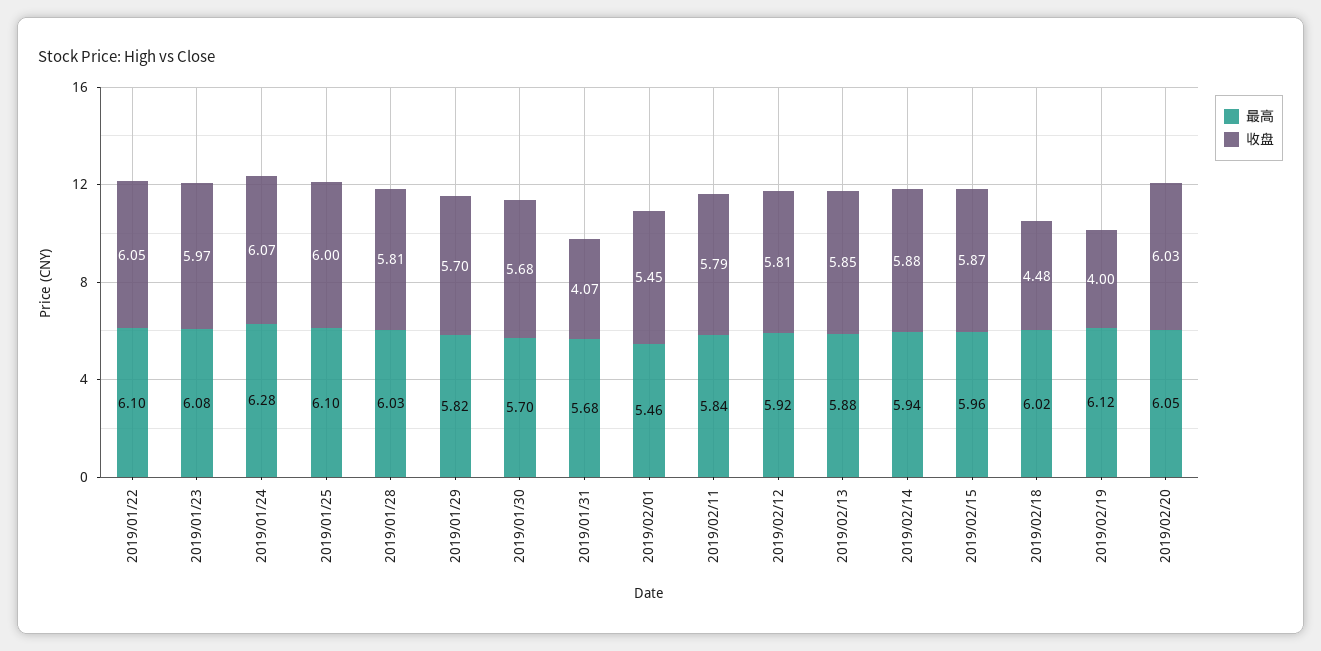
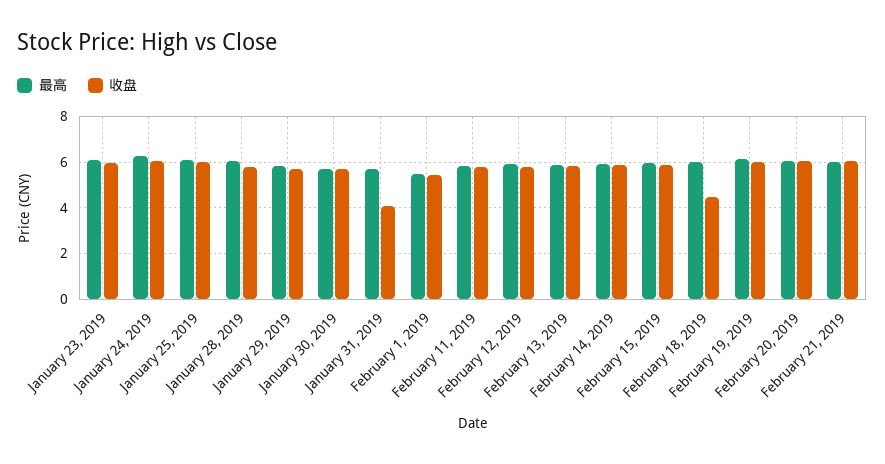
最高, 2019/01/22: 6.1 -> none
收盘, 2019/01/22: 6.05 -> none
收盘, 2019/02/19: 4 -> 6
最高, February 21, 2019: none -> 6
收盘, February 21, 2019: none -> 6

